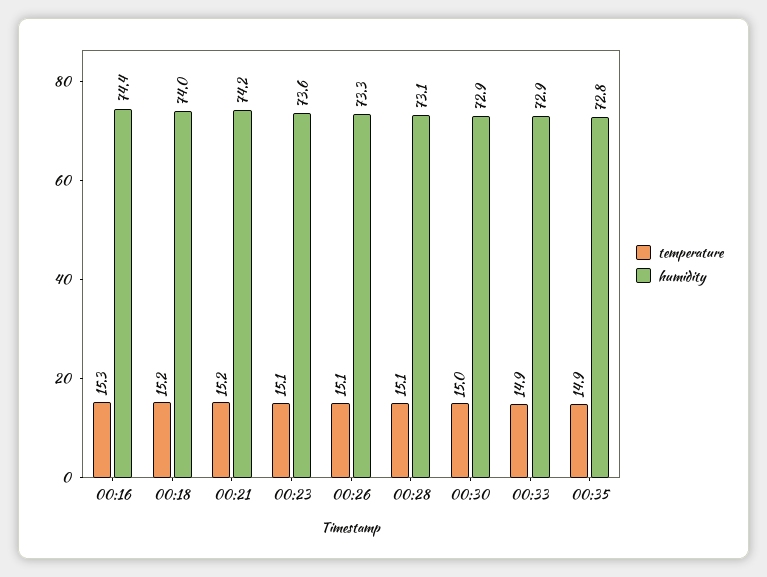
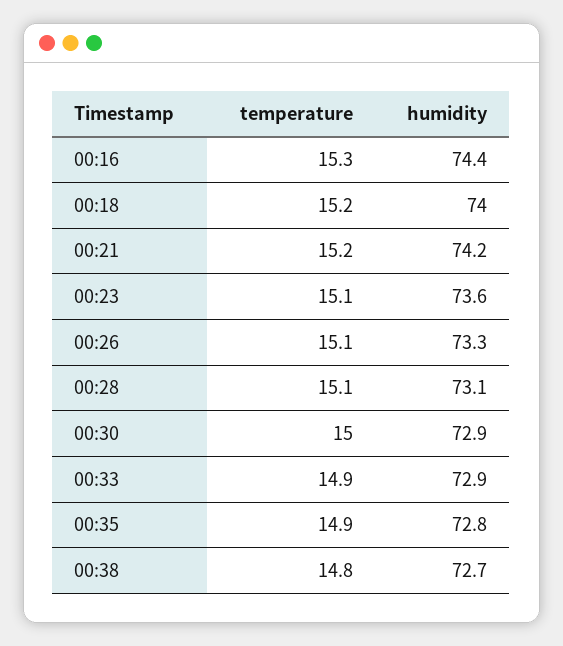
temperature, 00:38: none -> 14.8
humidity, 00:38: none -> 72.7

